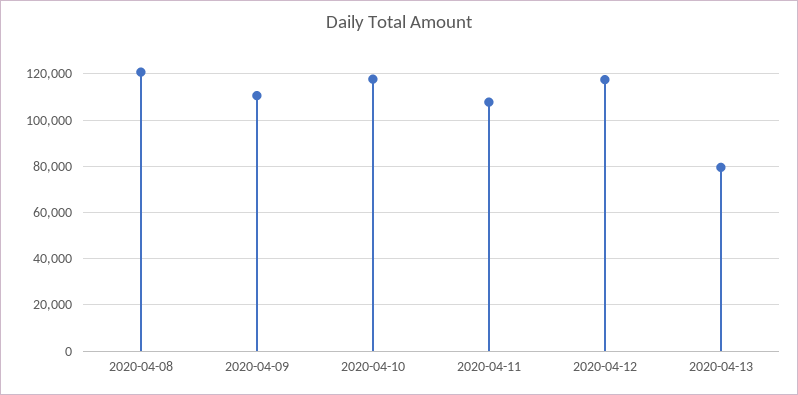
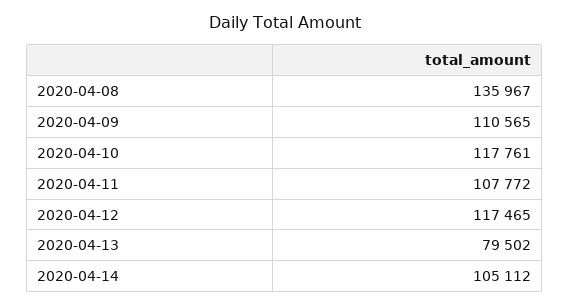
2020-04-08: 120000 -> 135967
2020-04-14: none -> 105112

